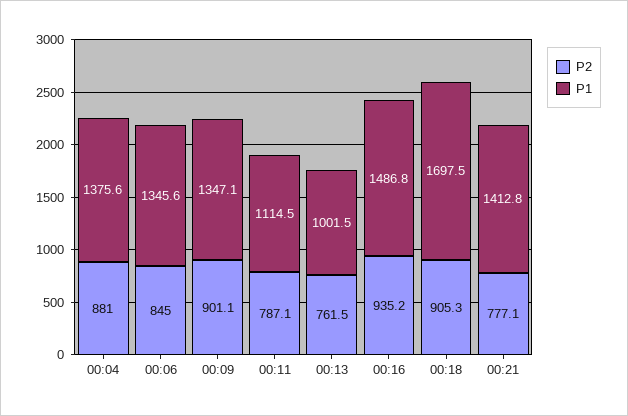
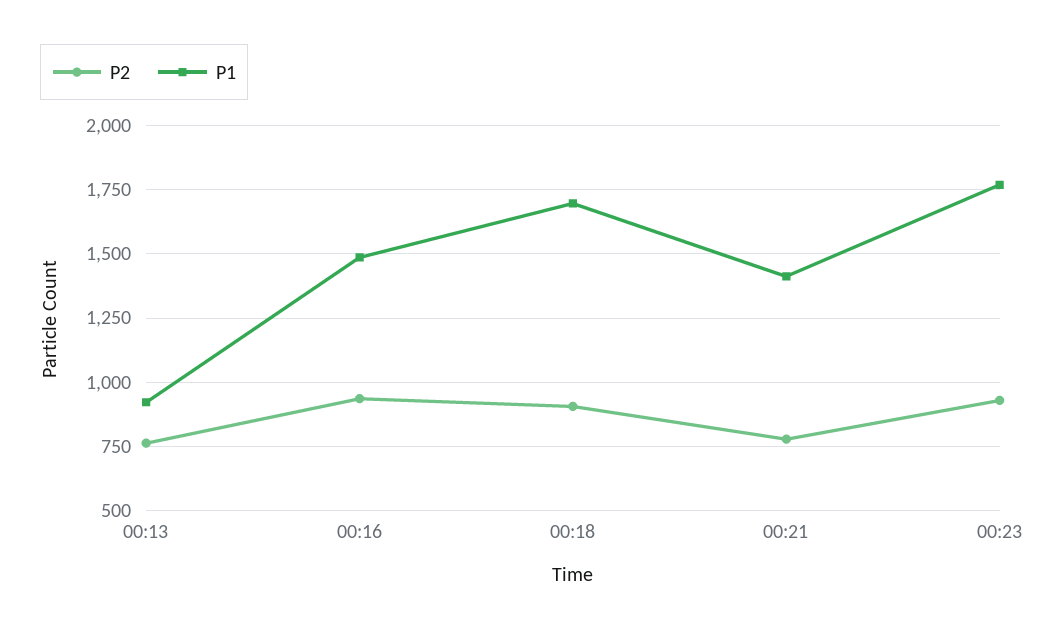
P2, 00:04: 881 -> none
P1, 00:04: 1375.6 -> none
P2, 00:06: 845 -> none
P1, 00:06: 1345.6 -> none
P2, 00:09: 901.1 -> none
P1, 00:09: 1347.1 -> none
P2, 00:11: 787.1 -> none
P1, 00:11: 1114.5 -> none
P1, 00:13: 1001.5 -> 925
P2, 00:23: none -> 925
P1, 00:23: none -> 1775

